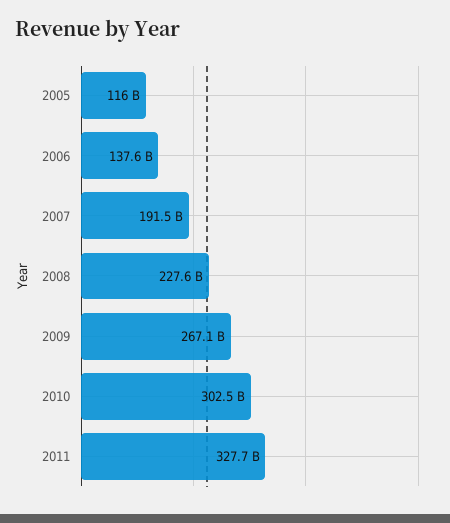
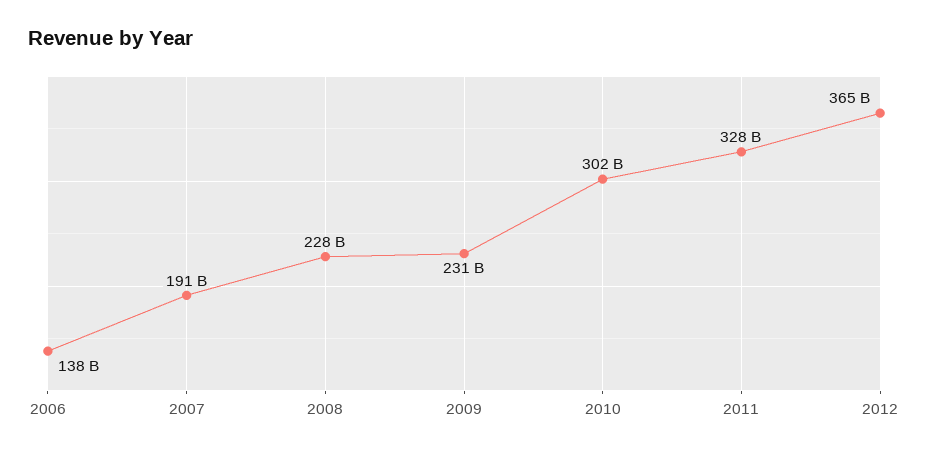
2005: 116000000000 -> none
2009: 267100000000 -> 231000000000
2012: none -> 365000000000

